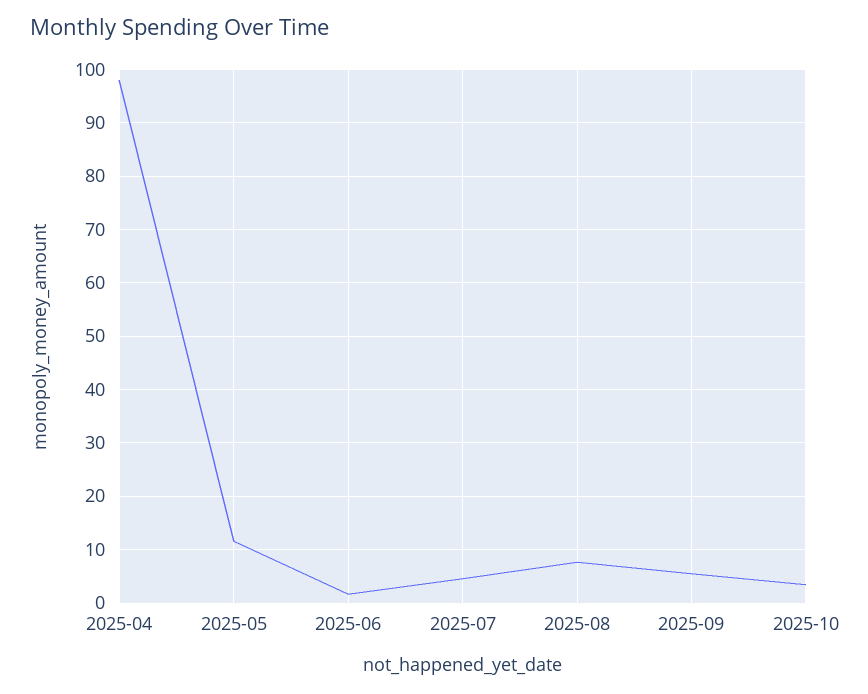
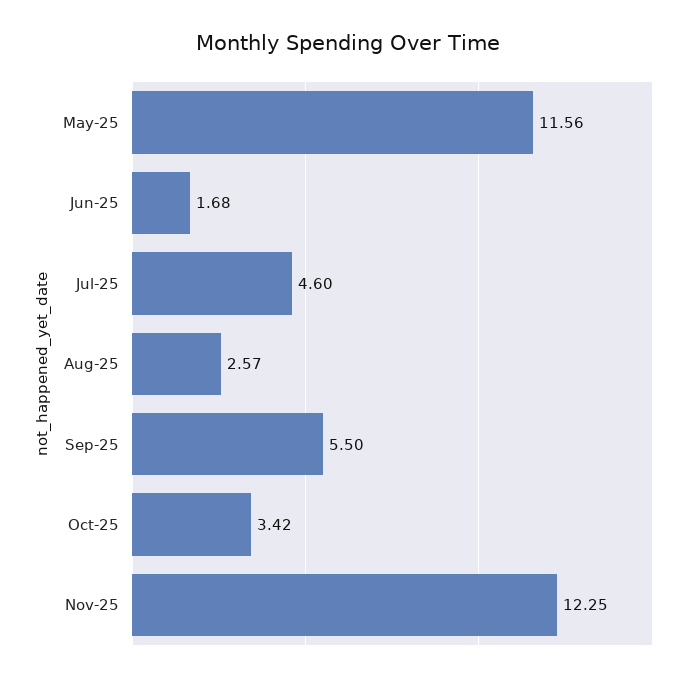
2025-04: 98 -> none
2025-08: 8 -> 2.57
Nov-25: none -> 12.25

